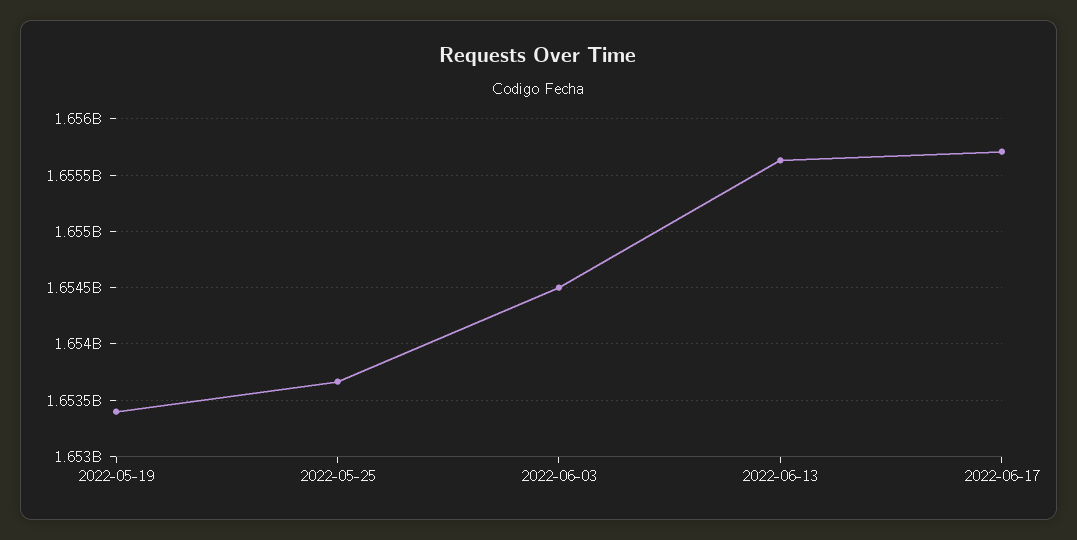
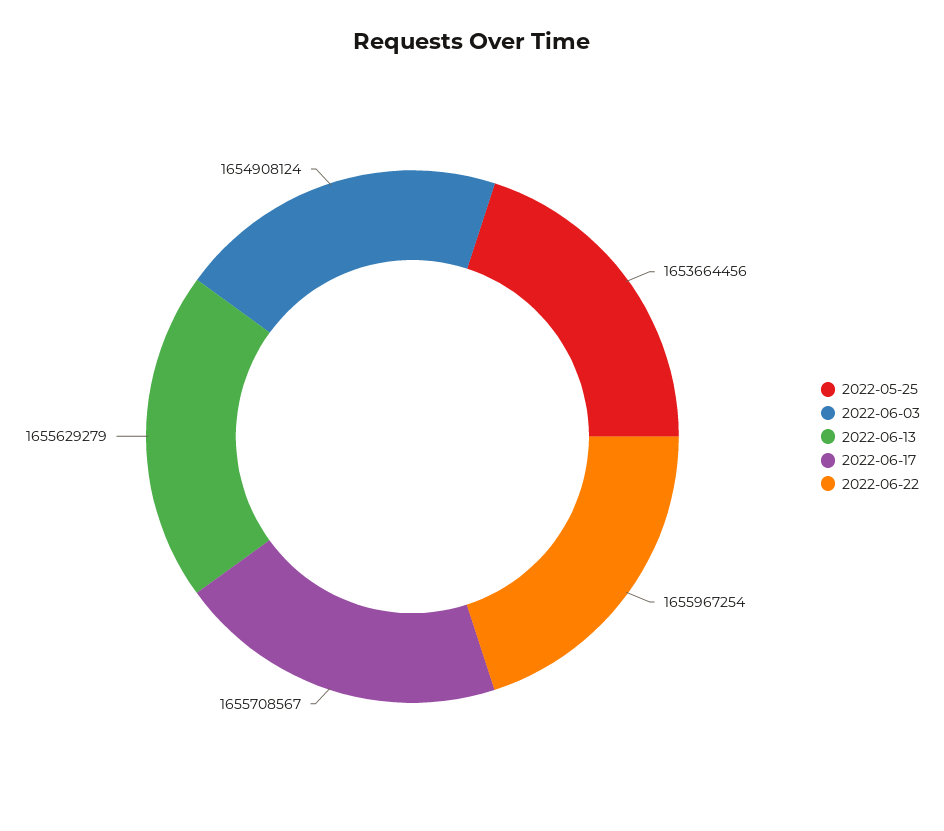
2022-05-19: 1653400000 -> none
2022-06-03: 1654500000 -> 1654908124
2022-06-22: none -> 1655967254

